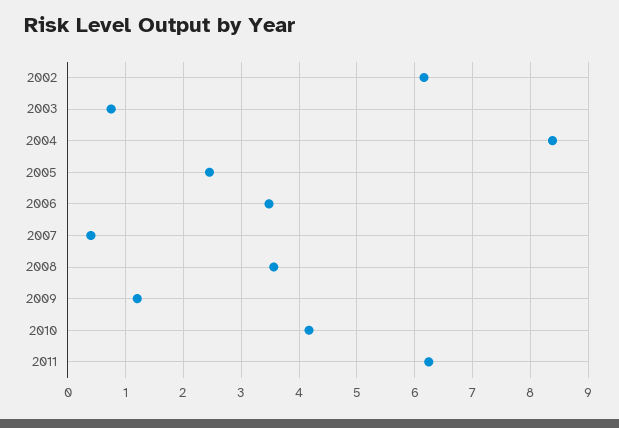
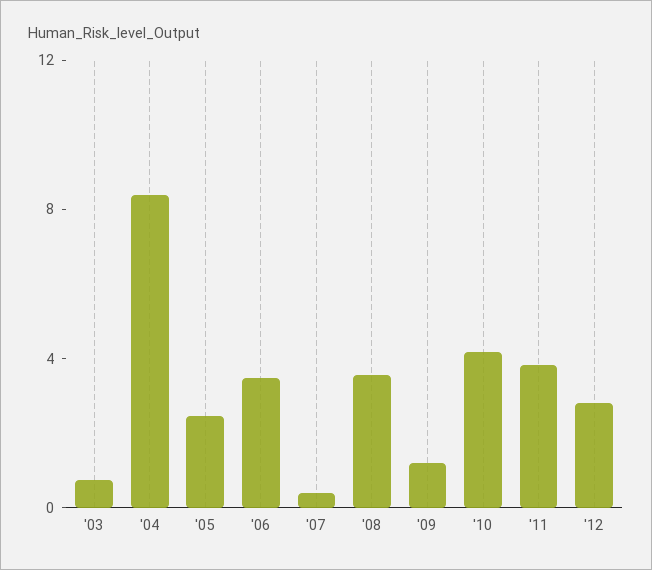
2002: 6.2 -> none
2011: 6.2 -> 4
'12: none -> 3

